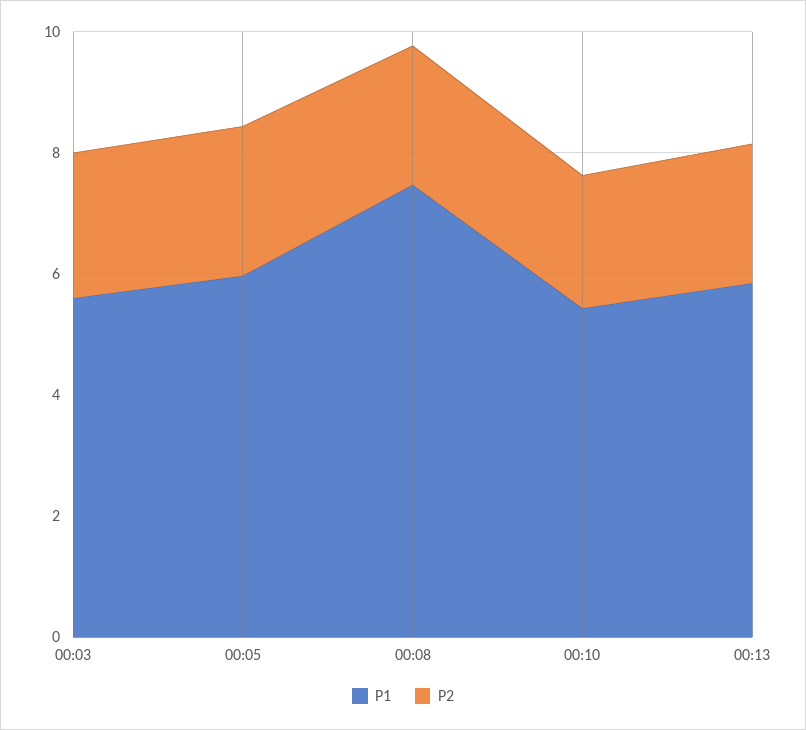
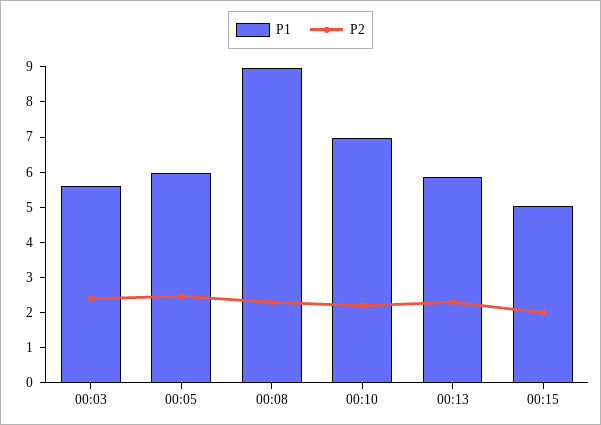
P1, 00:08: 7.5 -> 9
P1, 00:10: 5.5 -> 7
P1, 00:15: none -> 5
P2, 00:15: none -> 2

